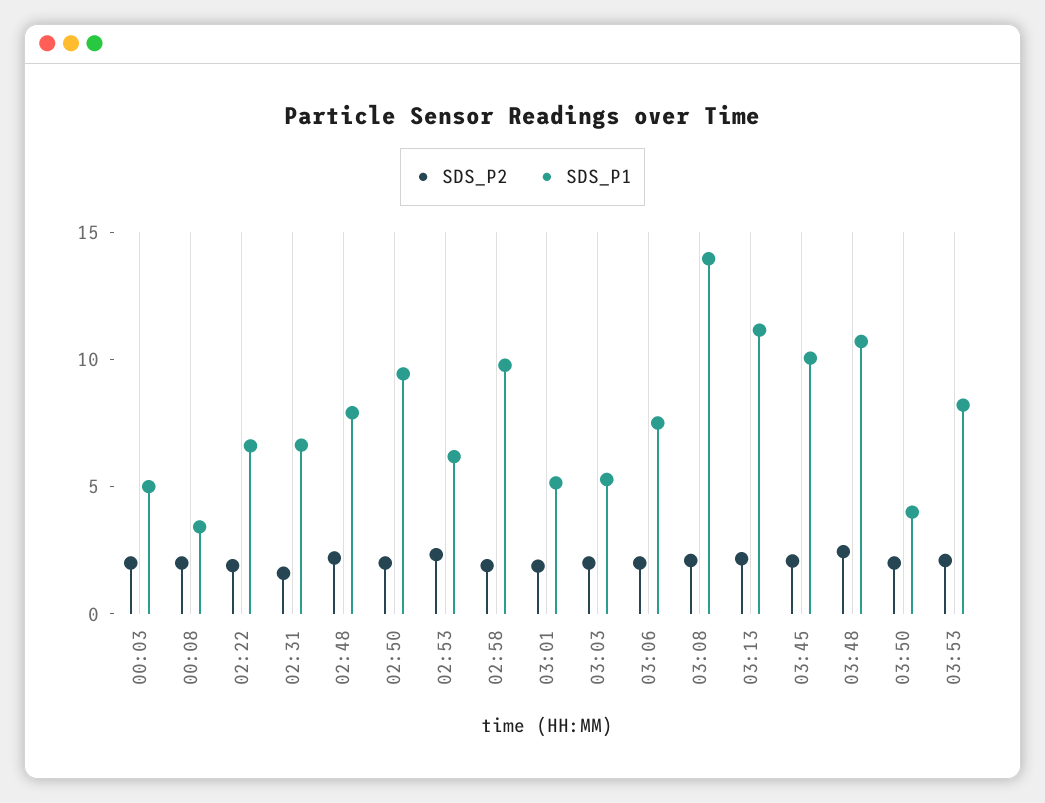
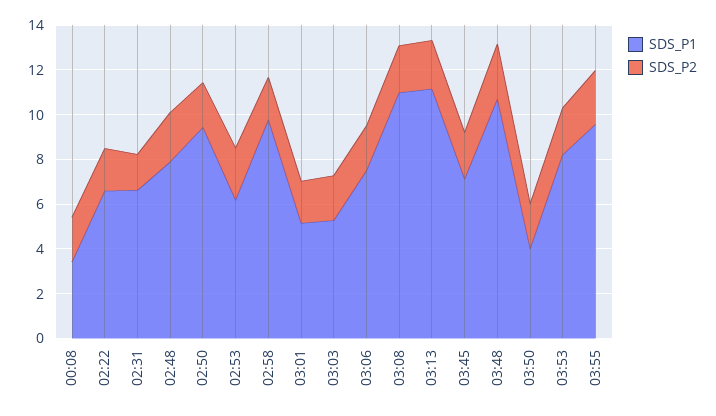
SDS_P2, 00:03: 2 -> none
SDS_P1, 00:03: 5 -> none
SDS_P1, 03:08: 14 -> 11
SDS_P1, 03:45: 10 -> 7
SDS_P1, 03:55: none -> 9.5
SDS_P2, 03:55: none -> 2.5

